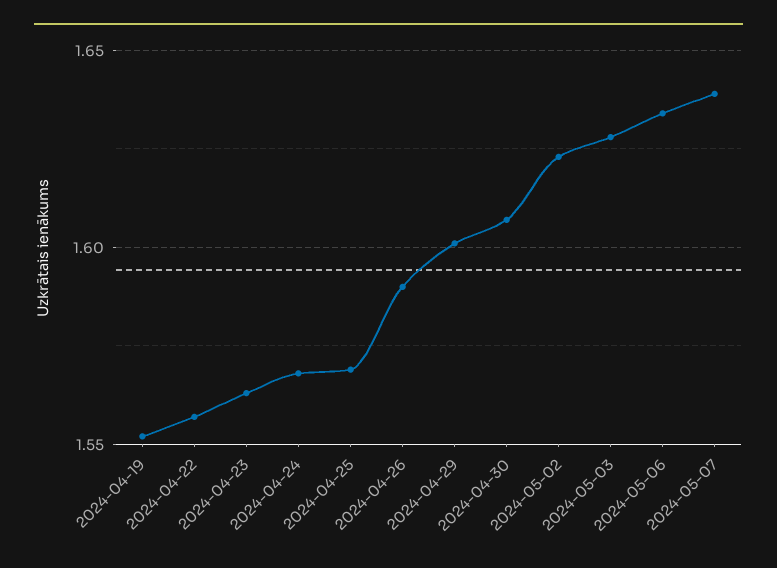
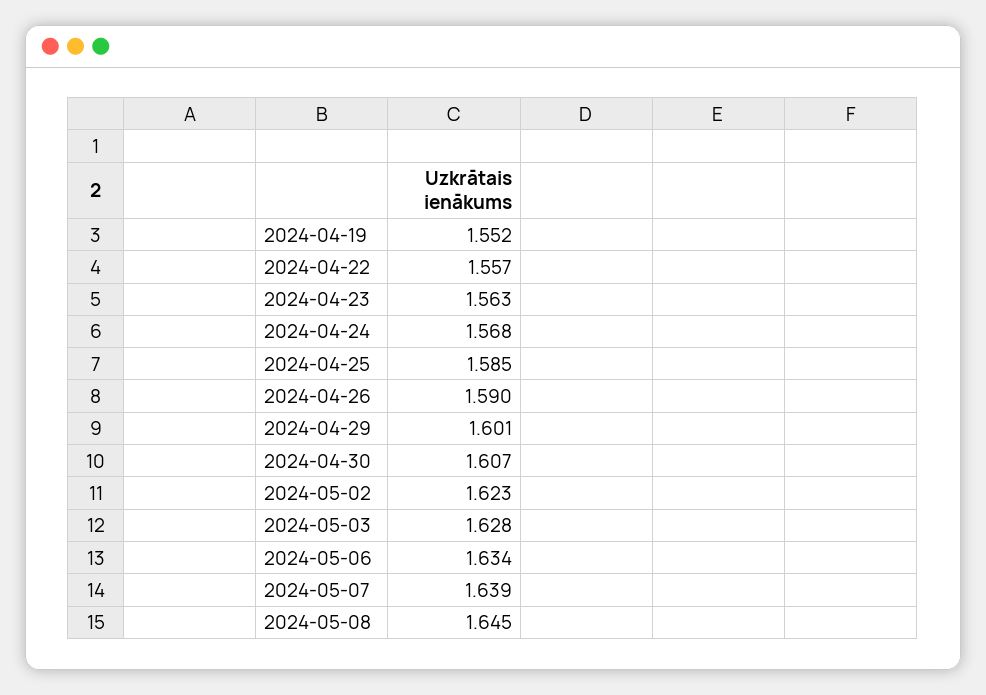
2024-04-25: 1.57 -> 1.585
2024-05-08: none -> 1.645

